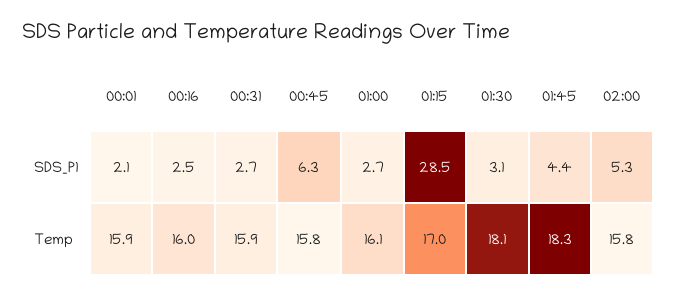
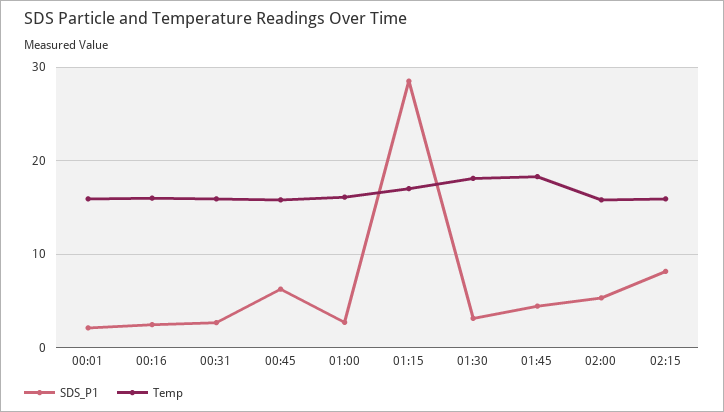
SDS_P1, 02:15: none -> 8
Temp, 02:15: none -> 16

